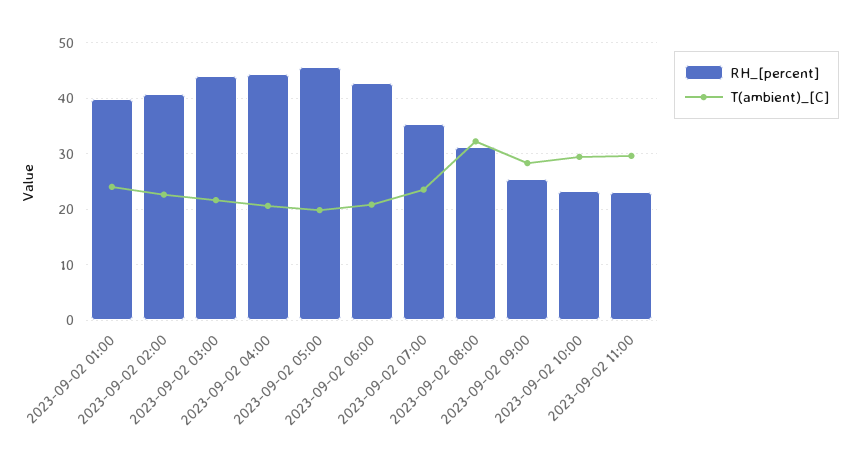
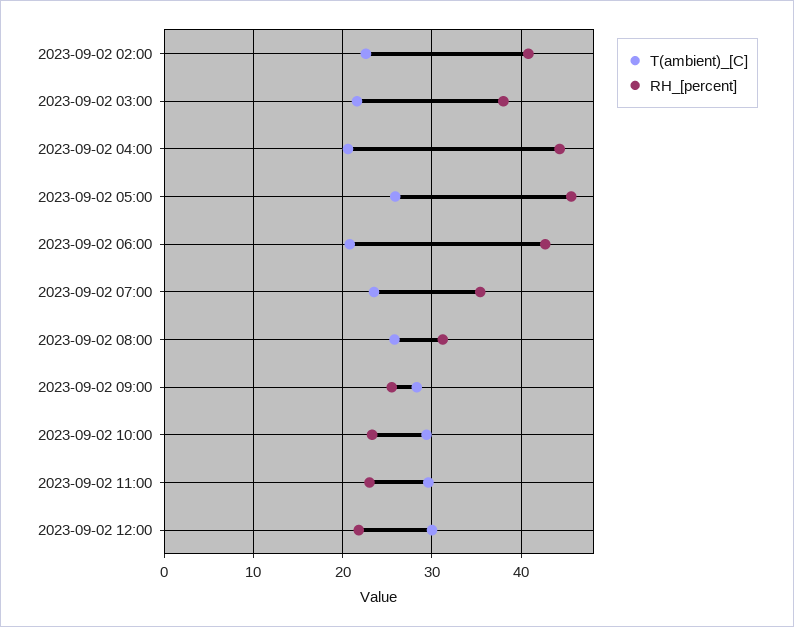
RH_[percent], 2023-09-02 01:00: 40 -> none
T(ambient)_[C], 2023-09-02 01:00: 24 -> none
RH_[percent], 2023-09-02 03:00: 44 -> 38
T(ambient)_[C], 2023-09-02 05:00: 20 -> 26
T(ambient)_[C], 2023-09-02 08:00: 32 -> 26
T(ambient)_[C], 2023-09-02 12:00: none -> 30
RH_[percent], 2023-09-02 12:00: none -> 22

